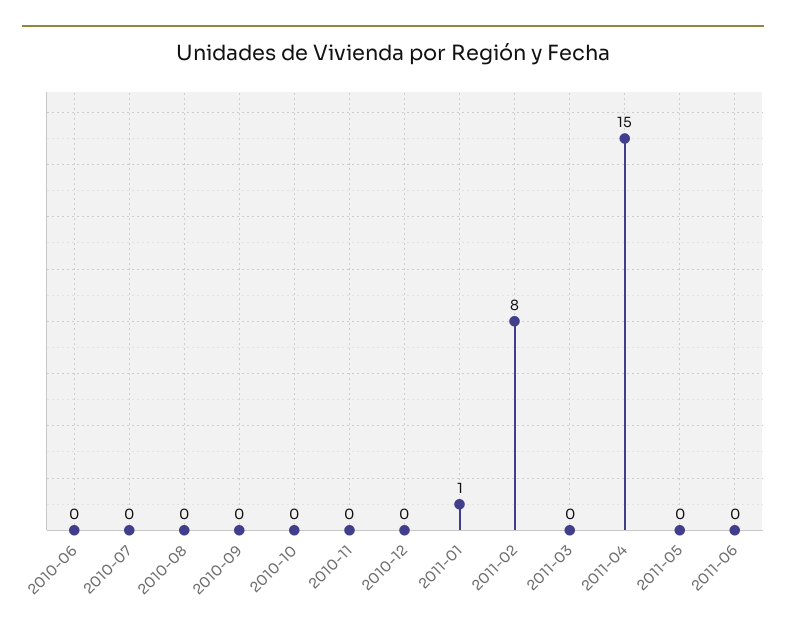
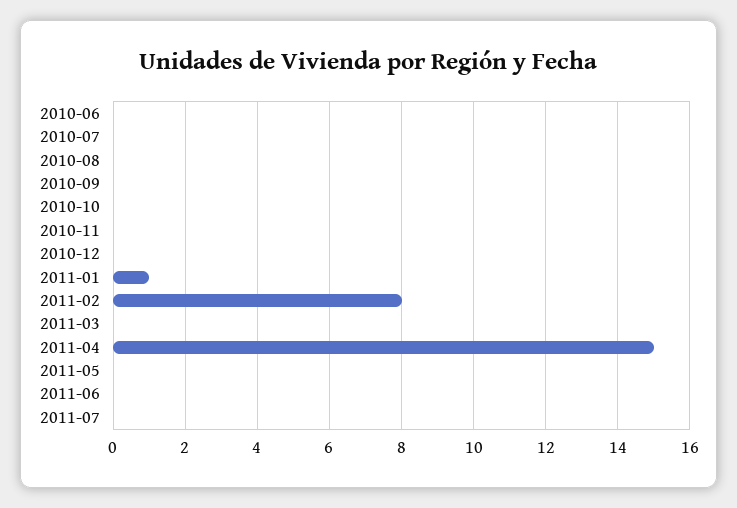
2011-07: none -> 0

